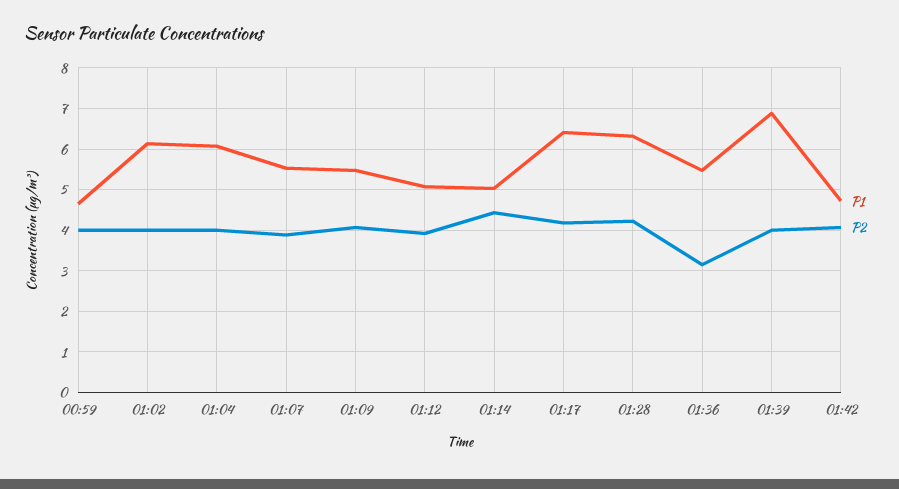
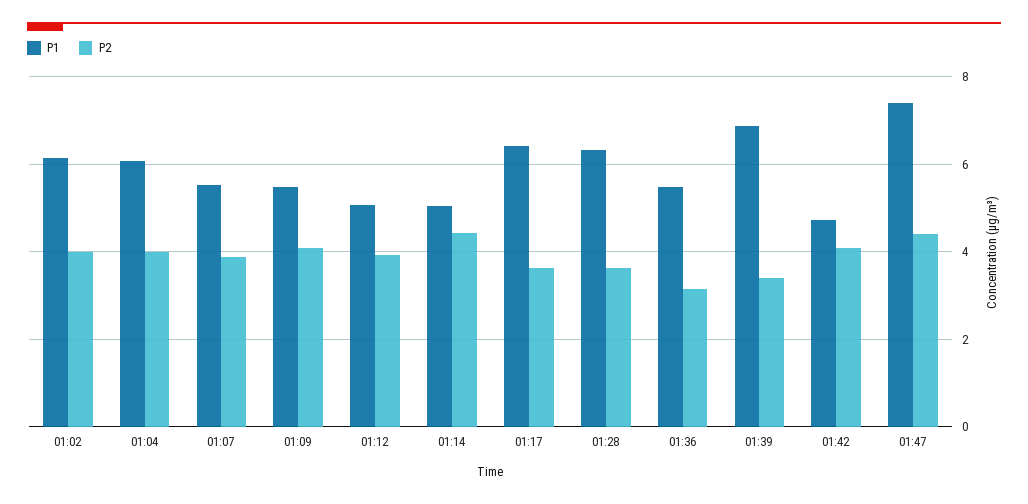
P1, 00:59: 4.6 -> none
P2, 00:59: 4 -> none
P2, 01:17: 4.2 -> 3.6
P2, 01:28: 4.2 -> 3.6
P2, 01:39: 4 -> 3.4
P1, 01:47: none -> 7.4
P2, 01:47: none -> 4.4

